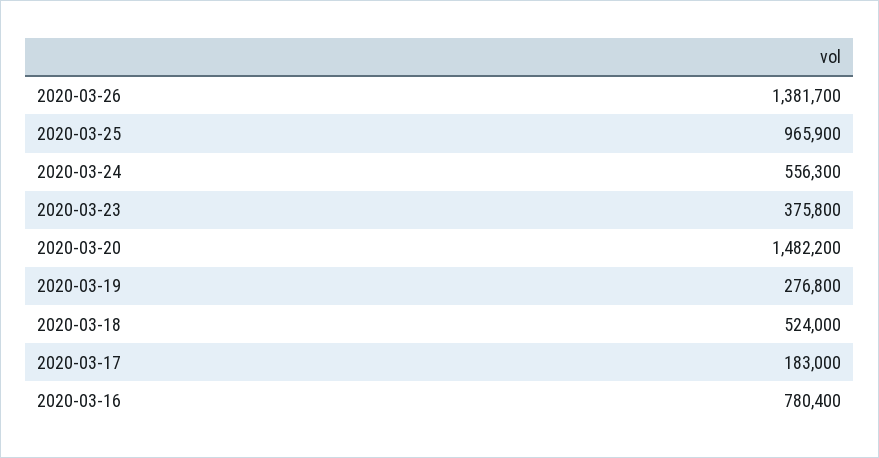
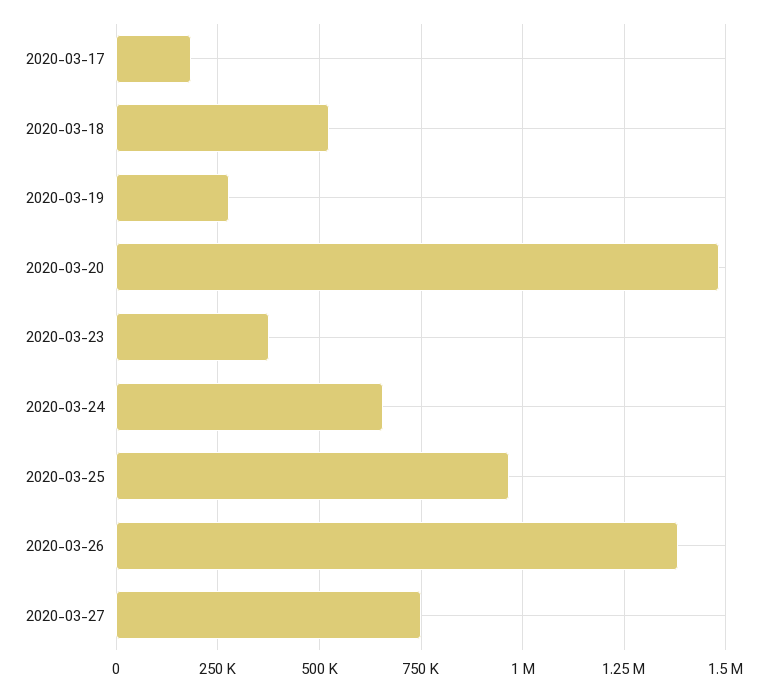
2020-03-24: 556300 -> 650000
2020-03-16: 780400 -> none
2020-03-27: none -> 750000

